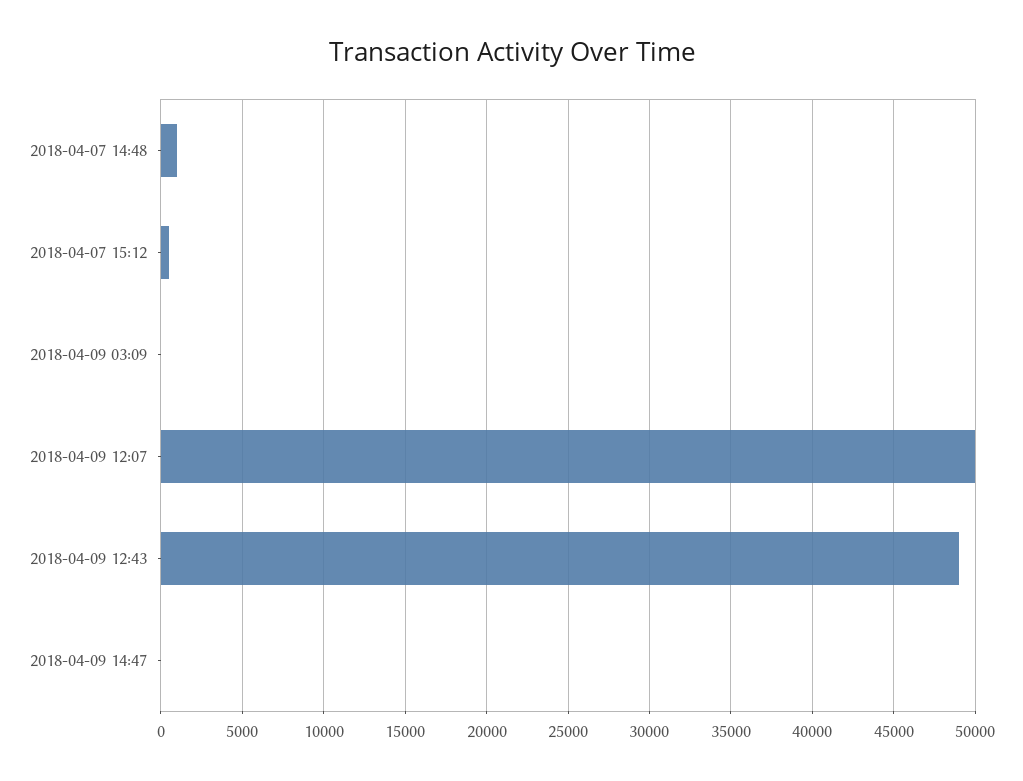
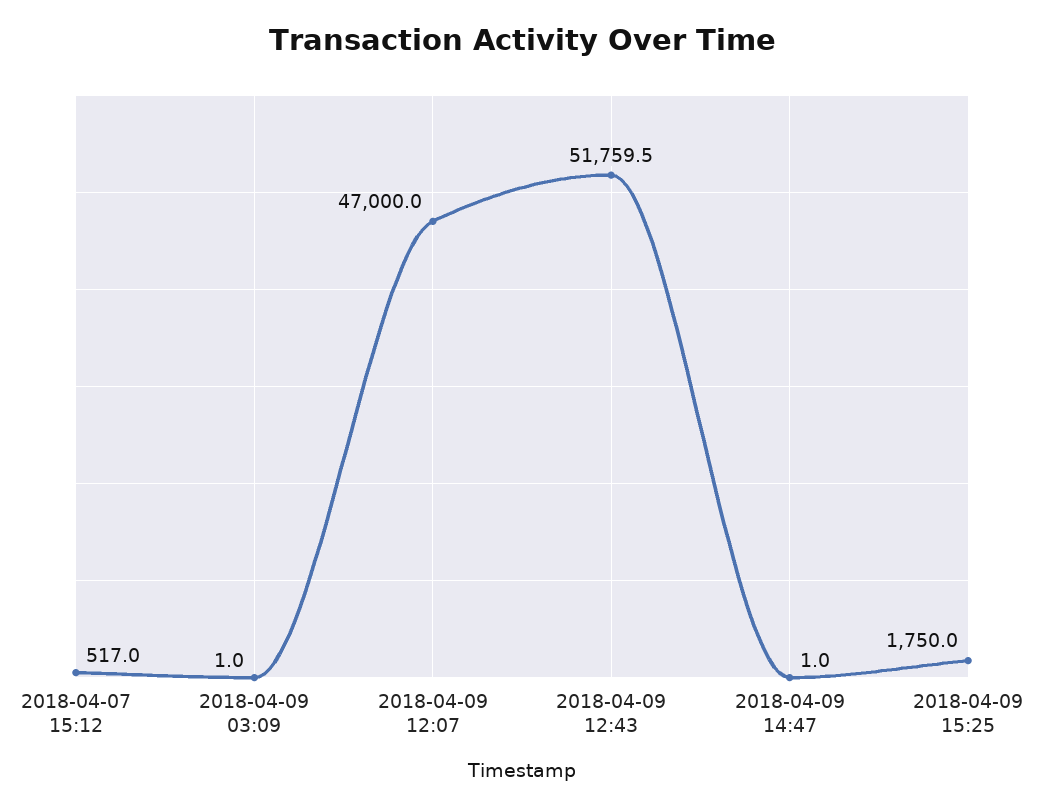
2018-04-07 14:48: 1000 -> none
2018-04-09 12:07: 50000 -> 47000
2018-04-09 12:43: 49000 -> 51759.5
2018-04-09 15:25: none -> 1750

